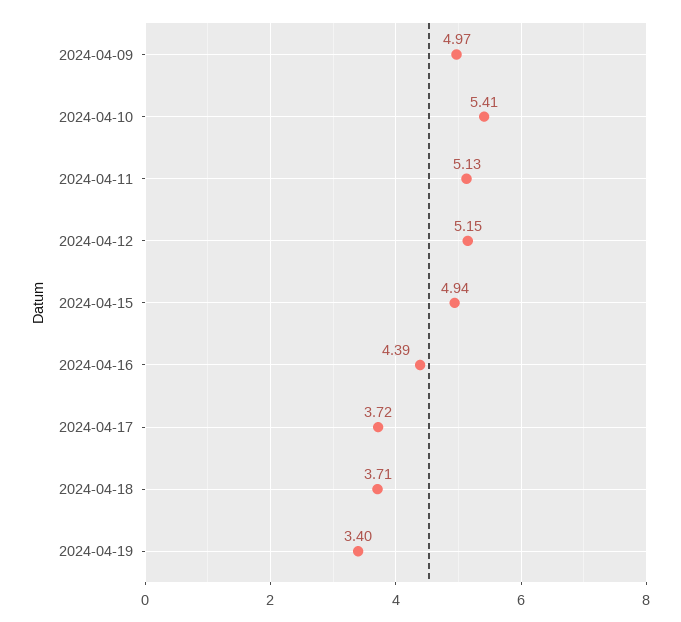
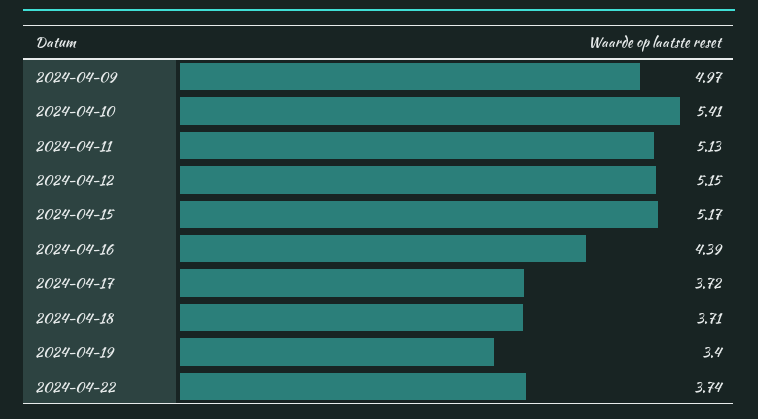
2024-04-15: 4.94 -> 5.17
2024-04-22: none -> 3.74

